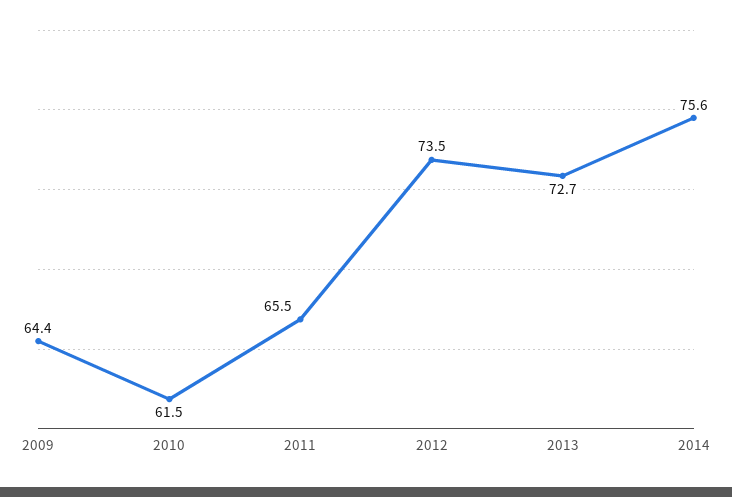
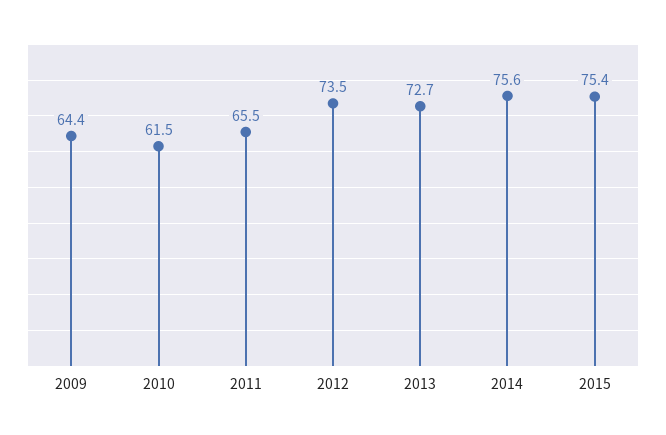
2015: none -> 75.4

